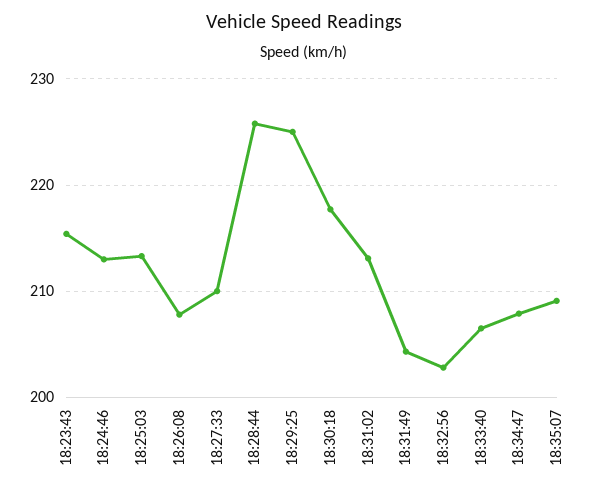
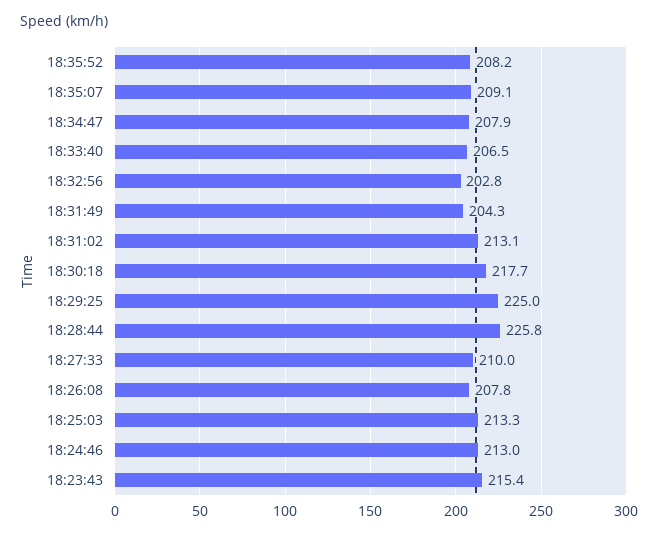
18:35:52: none -> 208.2

